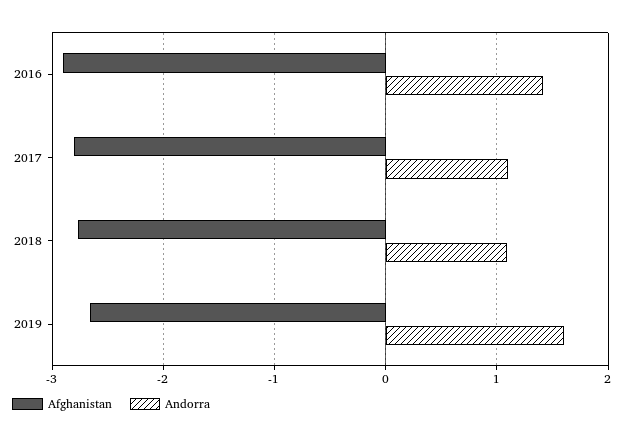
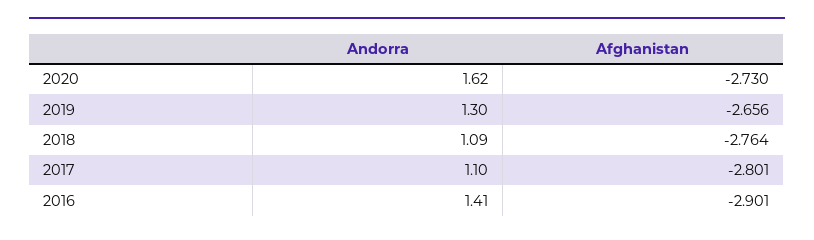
Andorra, 2019: 1.6 -> 1.3
Andorra, 2020: none -> 1.62
Afghanistan, 2020: none -> -2.73

